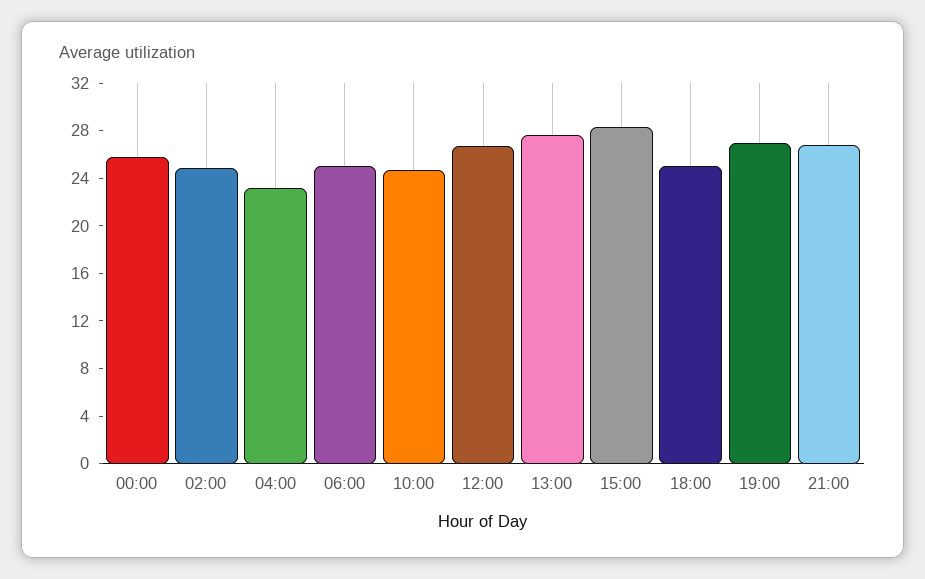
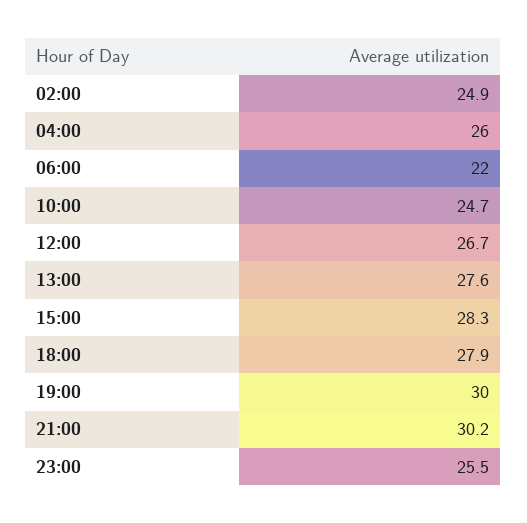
00:00: 26 -> none
04:00: 23 -> 26
06:00: 25 -> 22
18:00: 25 -> 27.9
19:00: 27 -> 30
21:00: 27 -> 30.2
23:00: none -> 25.5

